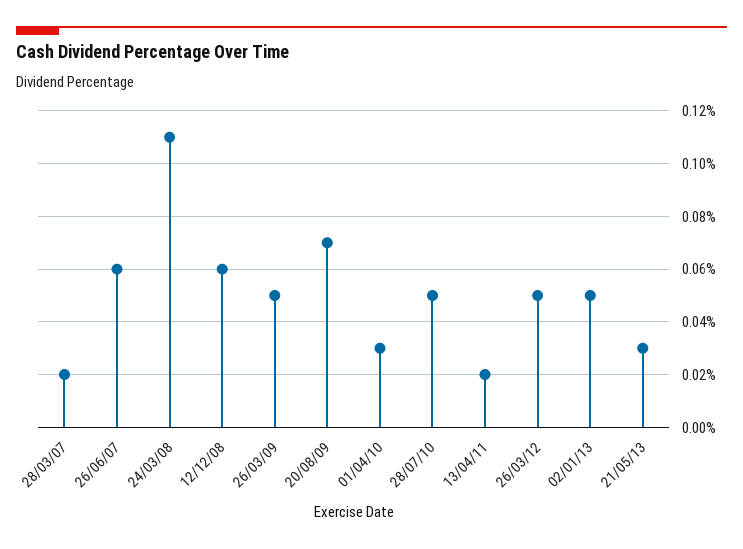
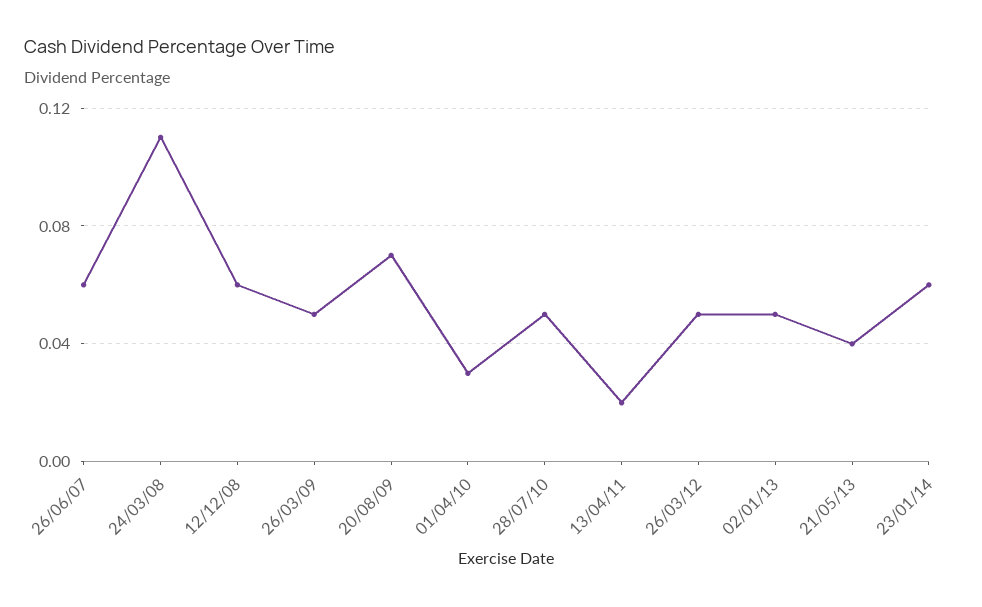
28/03/07: 0.02 -> none
21/05/13: 0.03 -> 0.04
23/01/14: none -> 0.06

